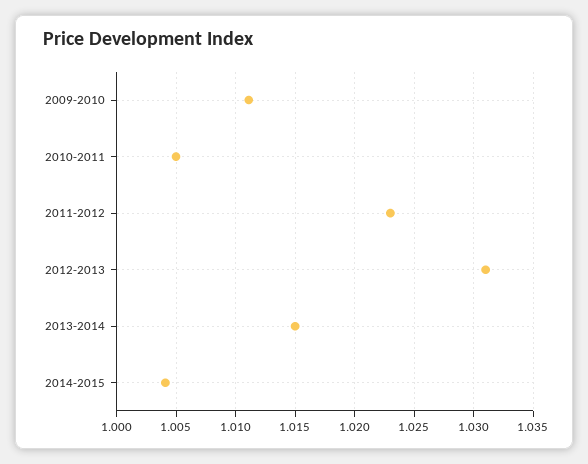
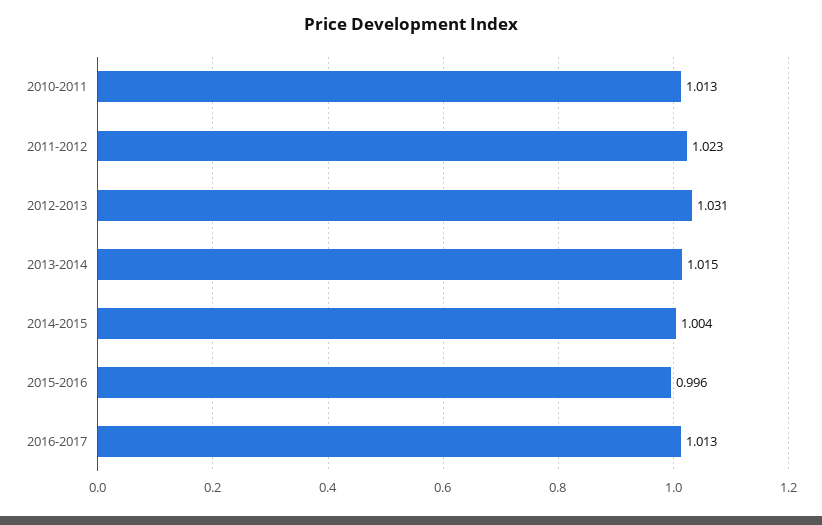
2009-2010: 1.011 -> none
2010-2011: 1.005 -> 1.013
2015-2016: none -> 0.996
2016-2017: none -> 1.013

